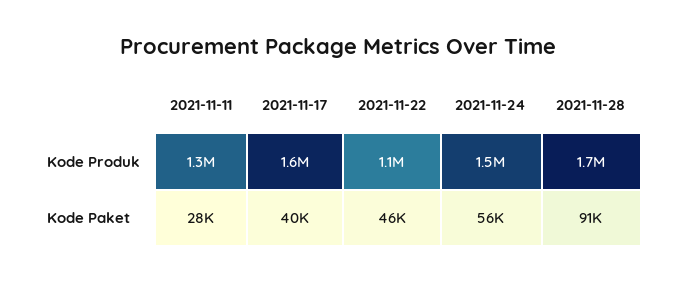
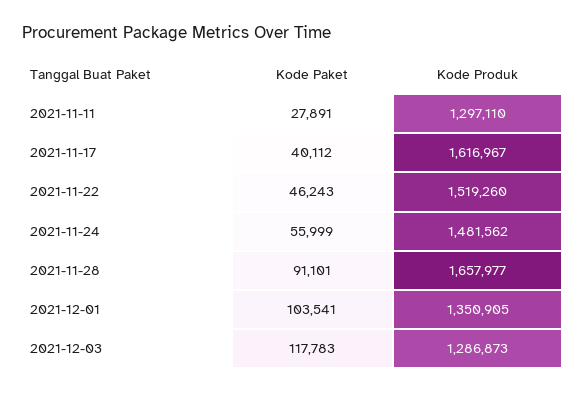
2021-11-22, Kode Produk: 1100000 -> 1519260
2021-12-01, Kode Paket: none -> 103541
2021-12-01, Kode Produk: none -> 1350905
2021-12-03, Kode Paket: none -> 117783
2021-12-03, Kode Produk: none -> 1286873

